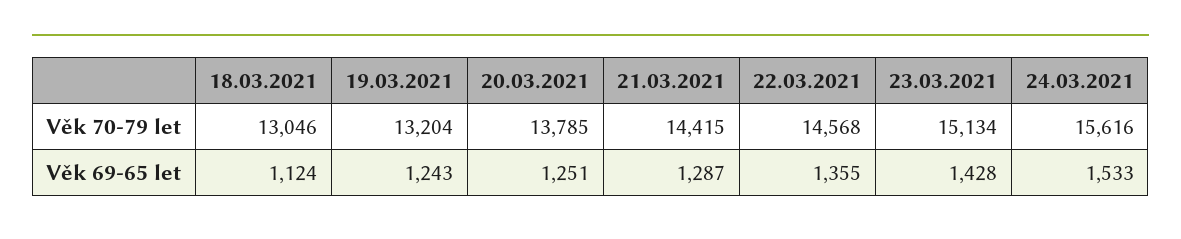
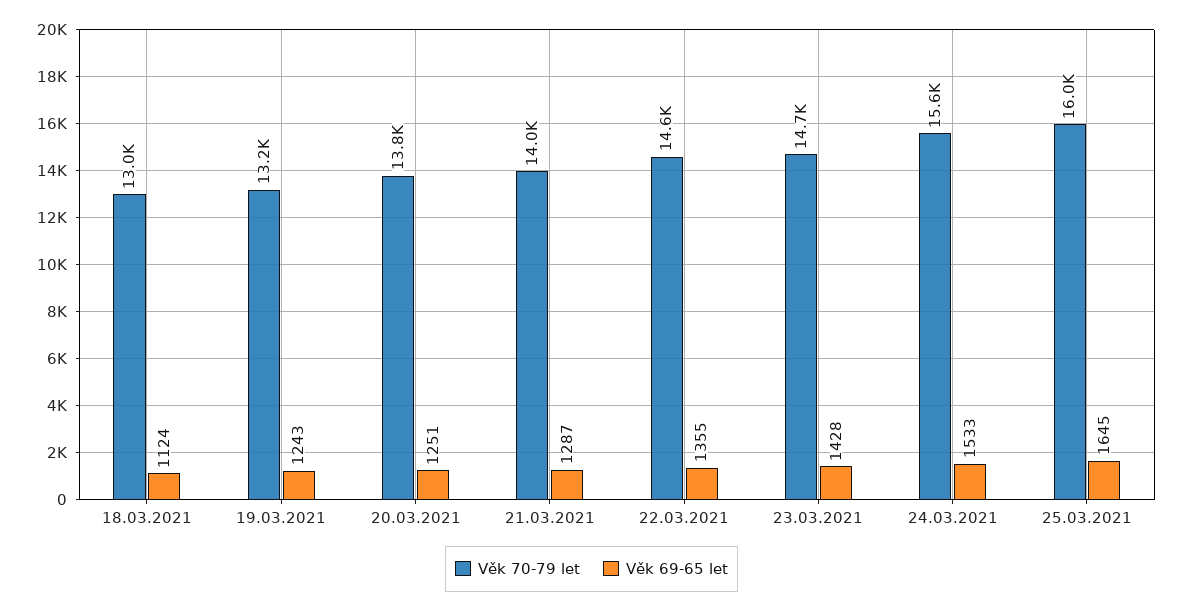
Věk 70-79 let, 21.03.2021: 14415 -> 14000
Věk 70-79 let, 23.03.2021: 15134 -> 14700
Věk 70-79 let, 25.03.2021: none -> 16000
Věk 69-65 let, 25.03.2021: none -> 1645

